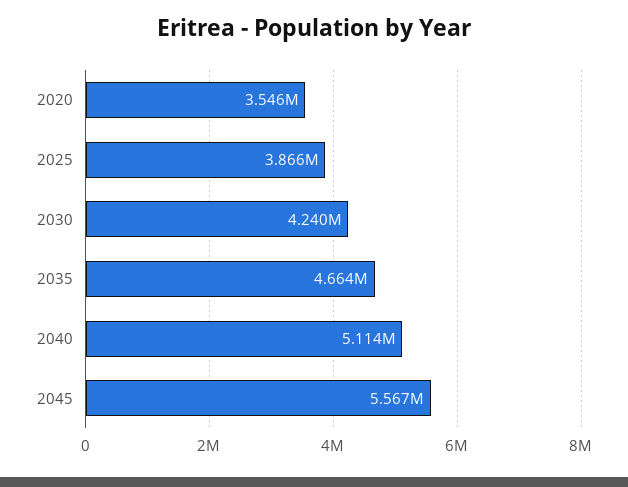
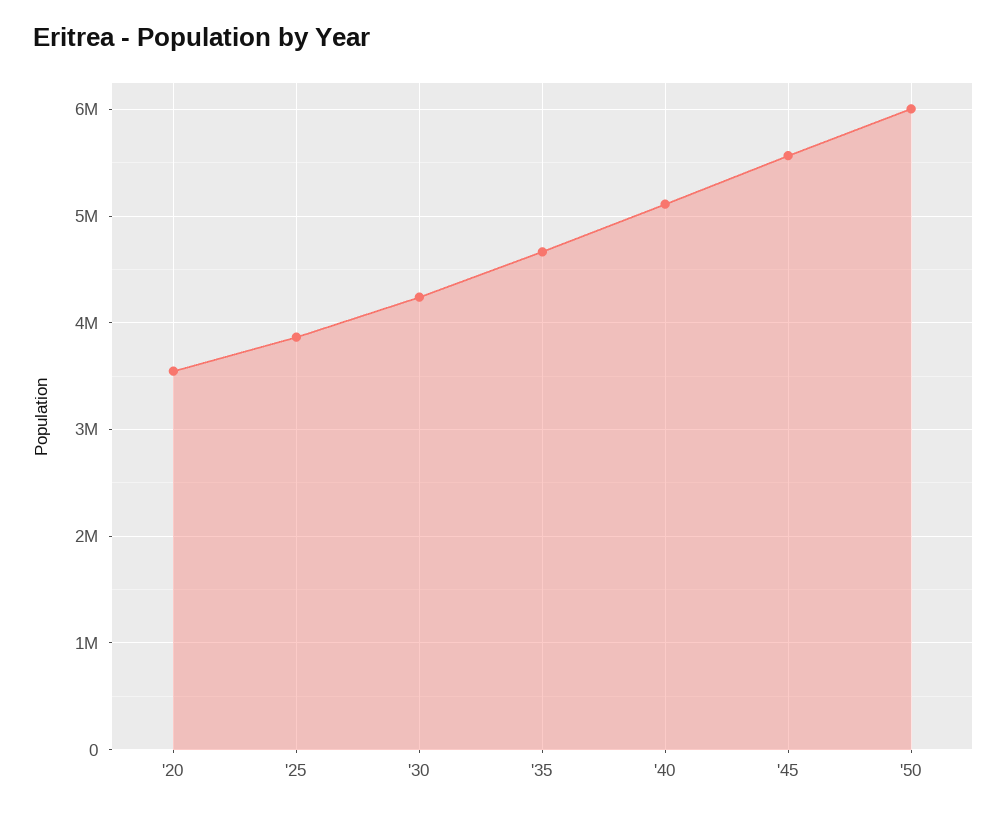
'50: none -> 6000000

